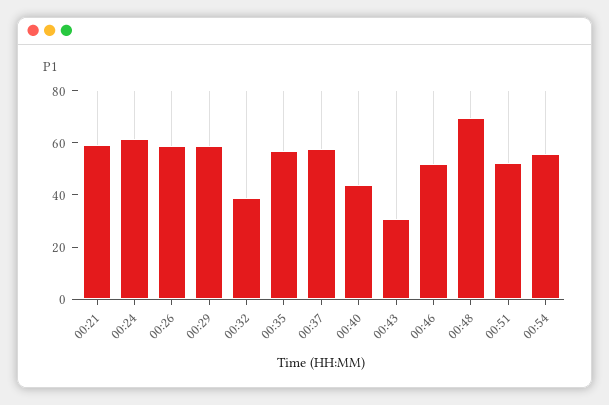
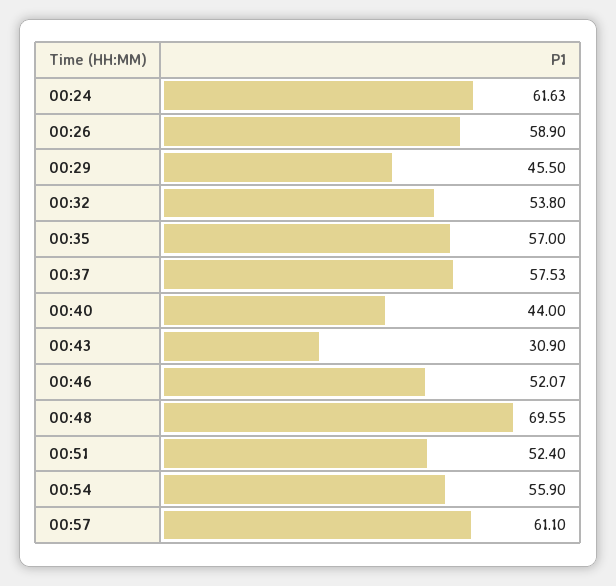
00:21: 60 -> none
00:29: 60 -> 45.5
00:32: 40 -> 53.8
00:57: none -> 61.1

